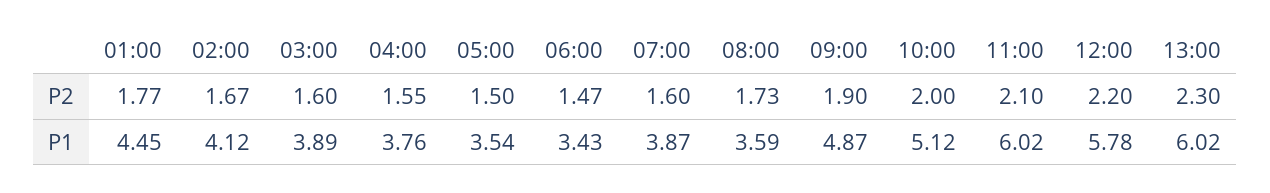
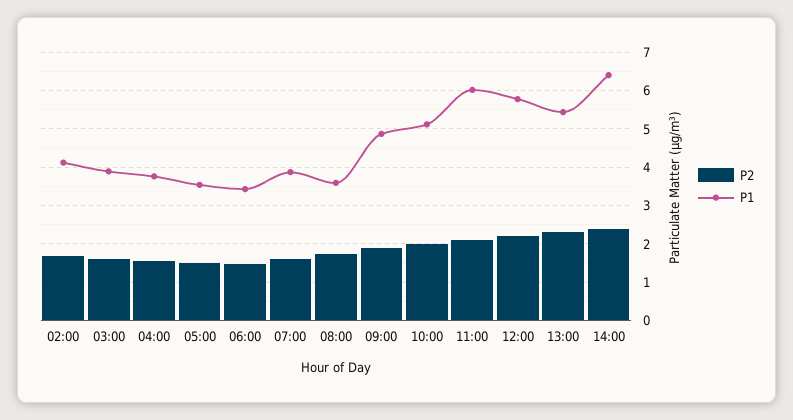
P2, 01:00: 1.77 -> none
P1, 01:00: 4.45 -> none
P1, 13:00: 6.02 -> 5.4
P2, 14:00: none -> 2.4
P1, 14:00: none -> 6.4

